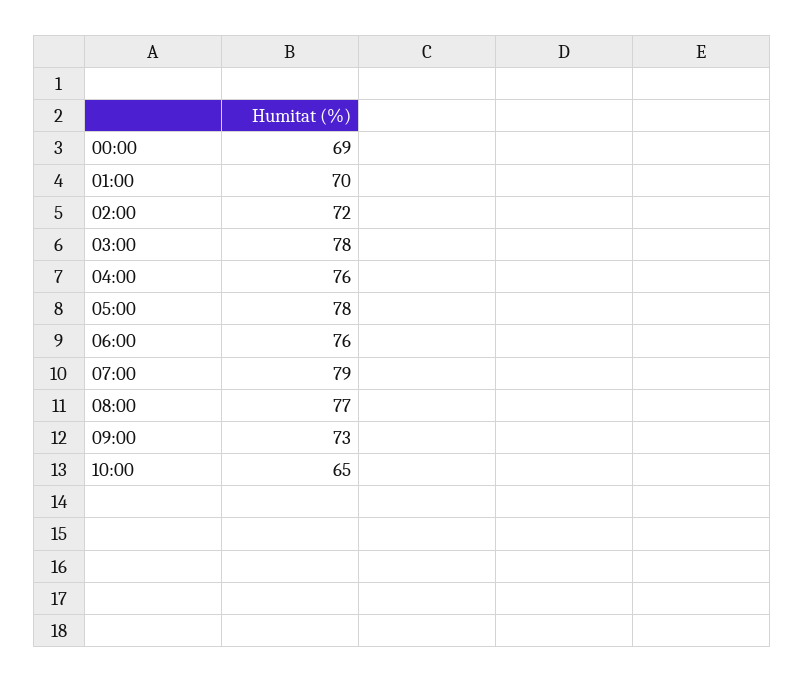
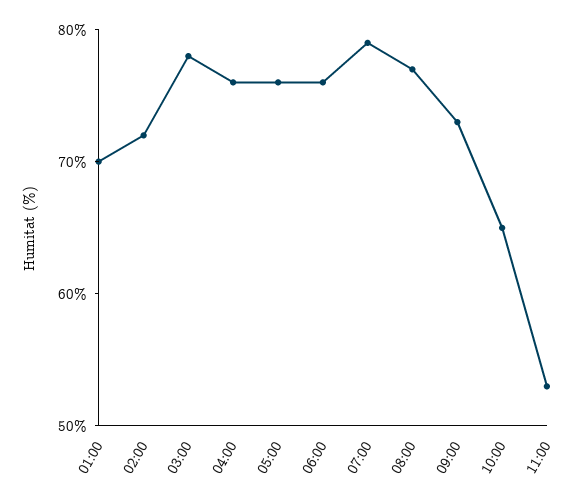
00:00: 69 -> none
05:00: 78 -> 76
11:00: none -> 53

